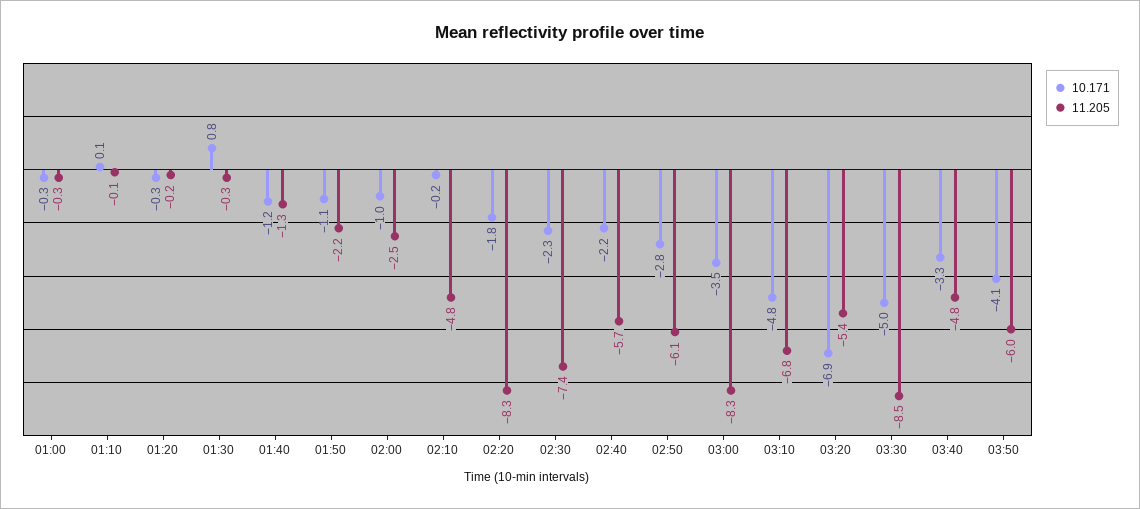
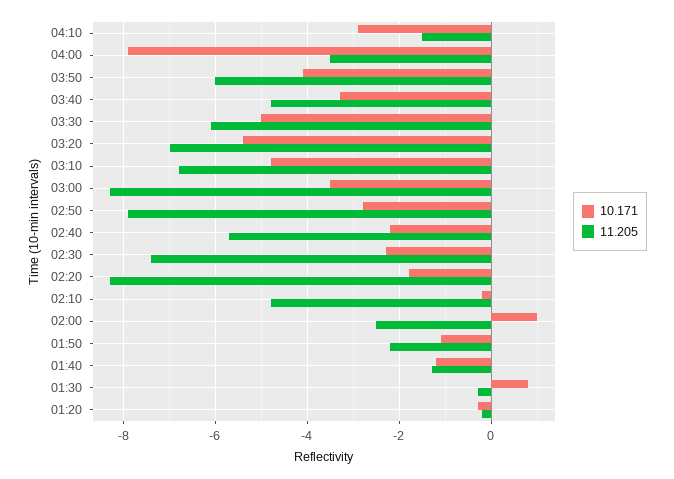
10.171, 01:00: -0.3 -> none
11.205, 01:00: -0.3 -> none
10.171, 01:10: 0.1 -> none
11.205, 01:10: -0.1 -> none
10.171, 02:00: -1 -> 1
11.205, 02:50: -6.1 -> -8
10.171, 03:20: -6.9 -> -5.5
11.205, 03:20: -5.4 -> -7
11.205, 03:30: -8.5 -> -6
10.171, 04:10: none -> -3
11.205, 04:10: none -> -1.5
10.171, 04:00: none -> -8
11.205, 04:00: none -> -3.5

